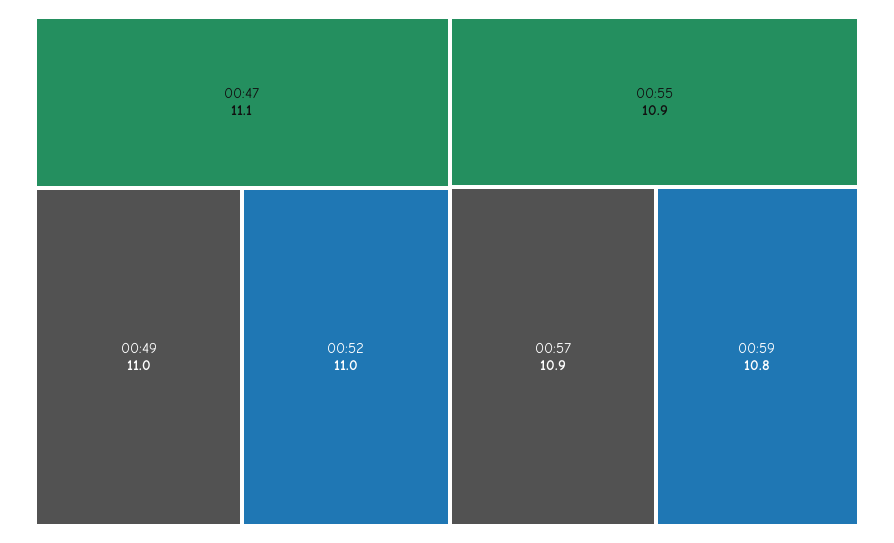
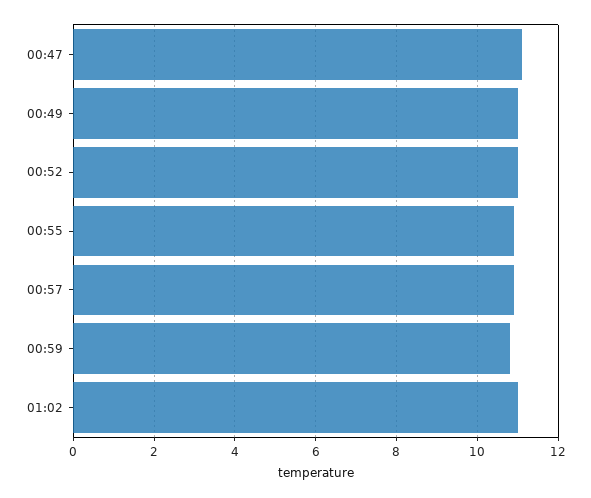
01:02: none -> 11

